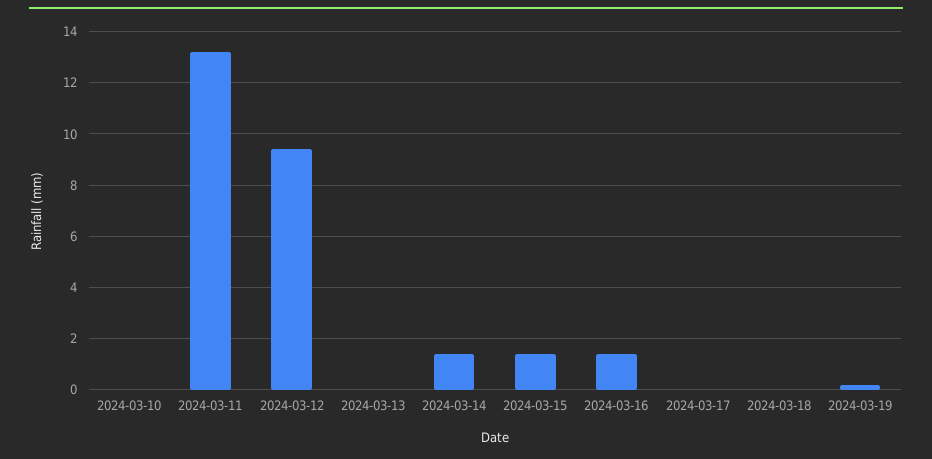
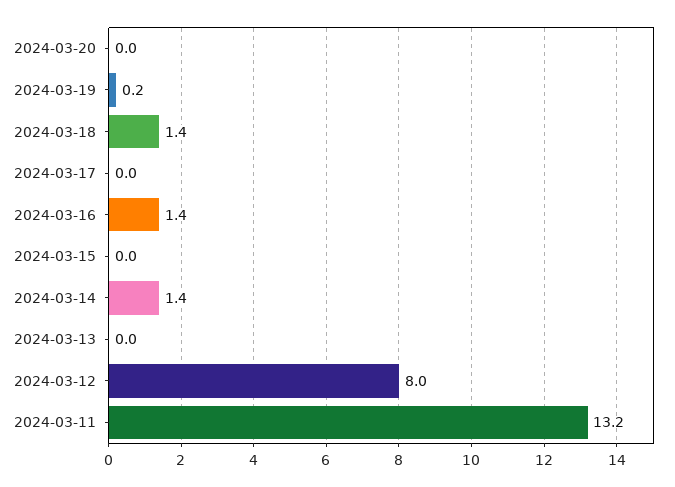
2024-03-10: 0 -> none
2024-03-12: 9.5 -> 8
2024-03-15: 1.5 -> 0
2024-03-18: 0 -> 1.4
2024-03-20: none -> 0

